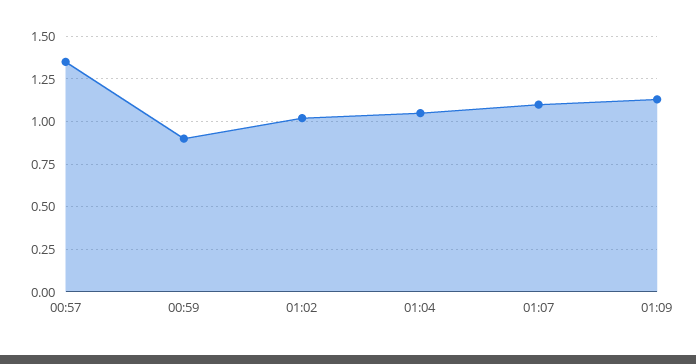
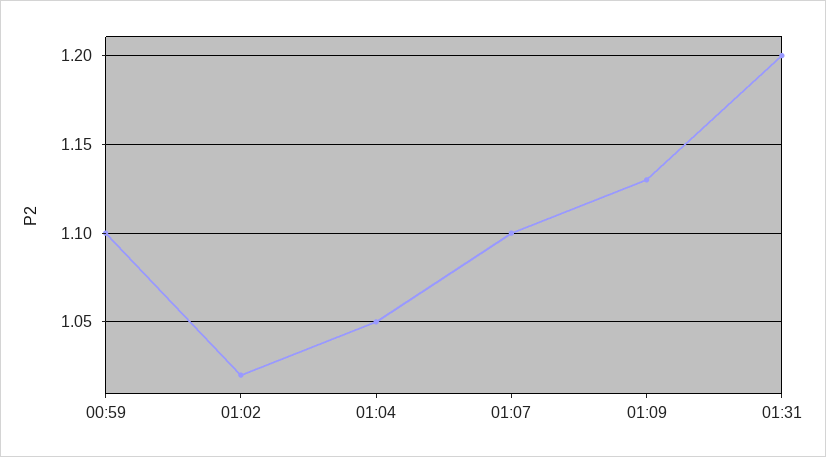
00:57: 1.35 -> none
00:59: 0.9 -> 1.1
01:31: none -> 1.2

